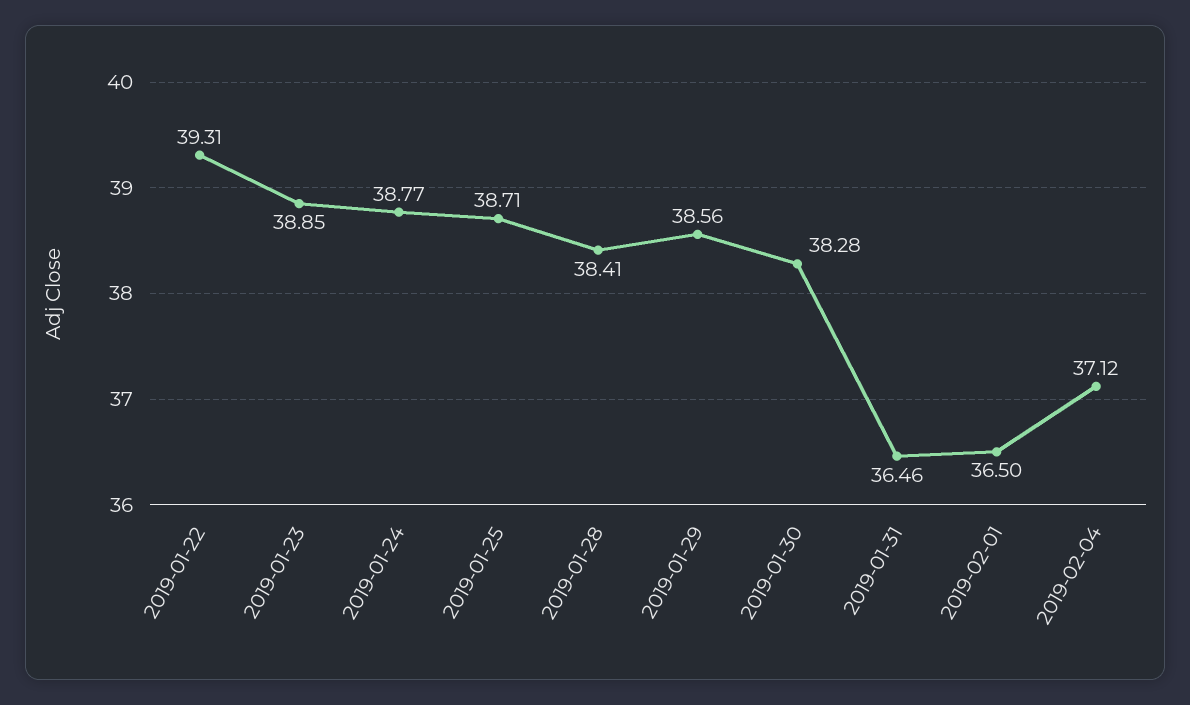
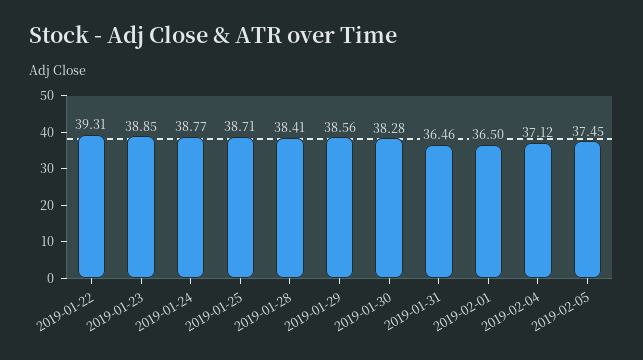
2019-02-05: none -> 37.45

